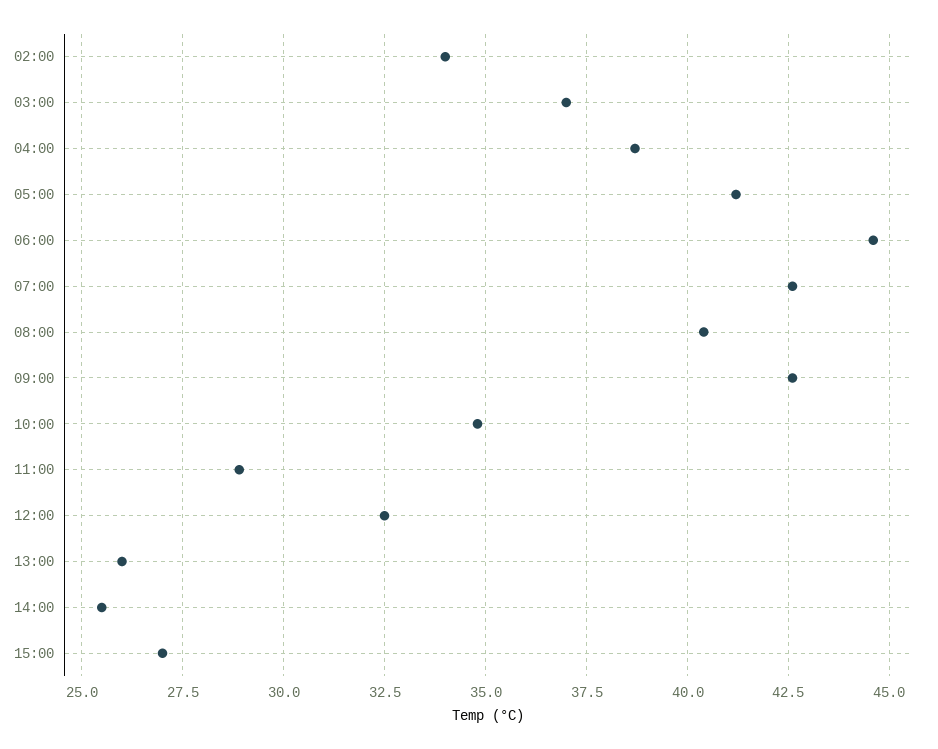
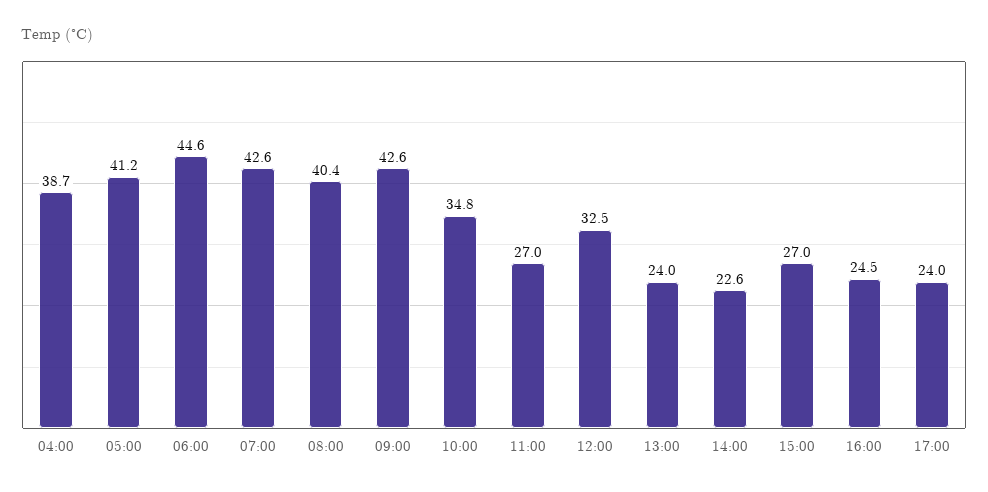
02:00: 34 -> none
03:00: 37 -> none
11:00: 29 -> 27
13:00: 26 -> 24
14:00: 25.5 -> 22.6
16:00: none -> 24.5
17:00: none -> 24

